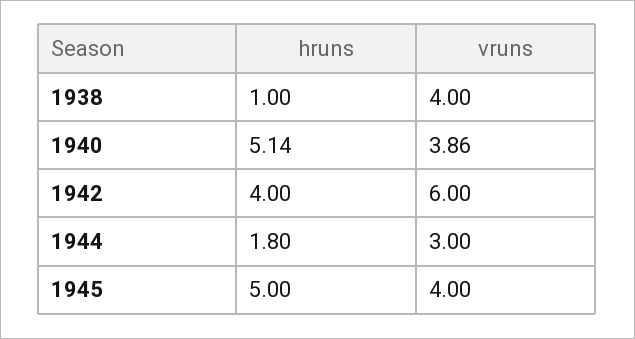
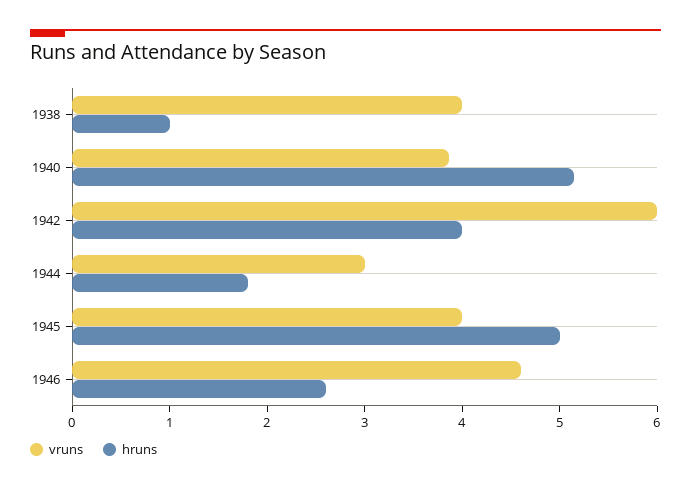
vruns, 1946: none -> 4.6
hruns, 1946: none -> 2.6

